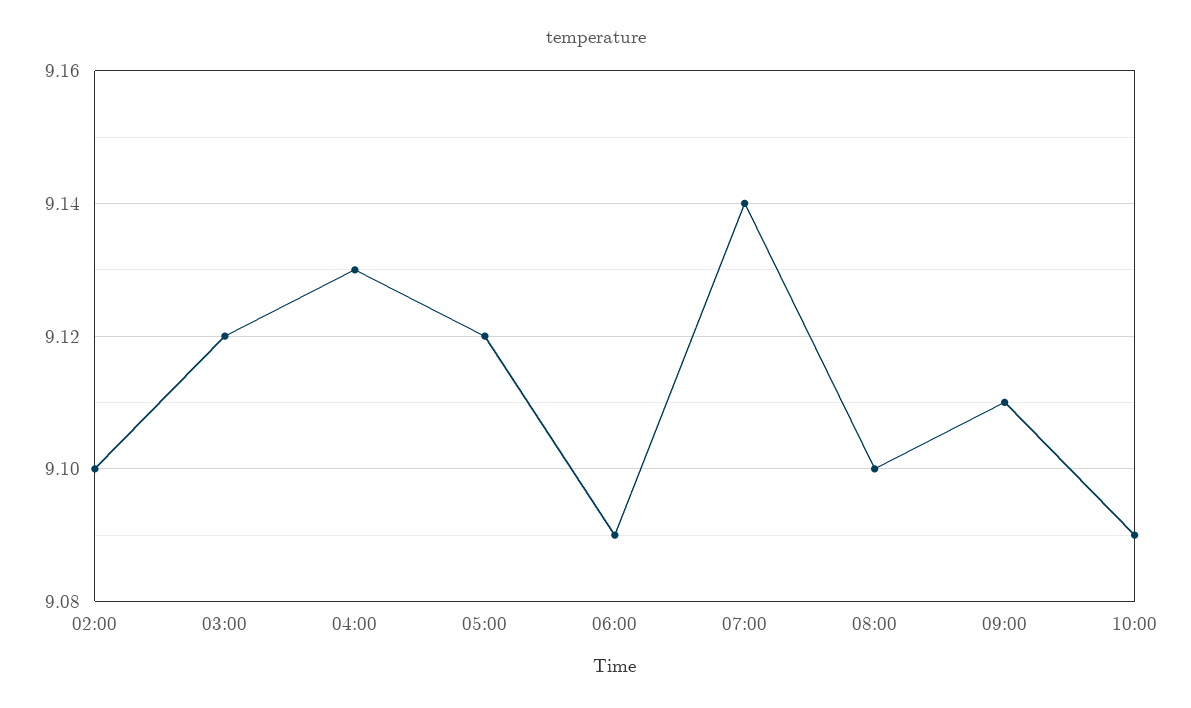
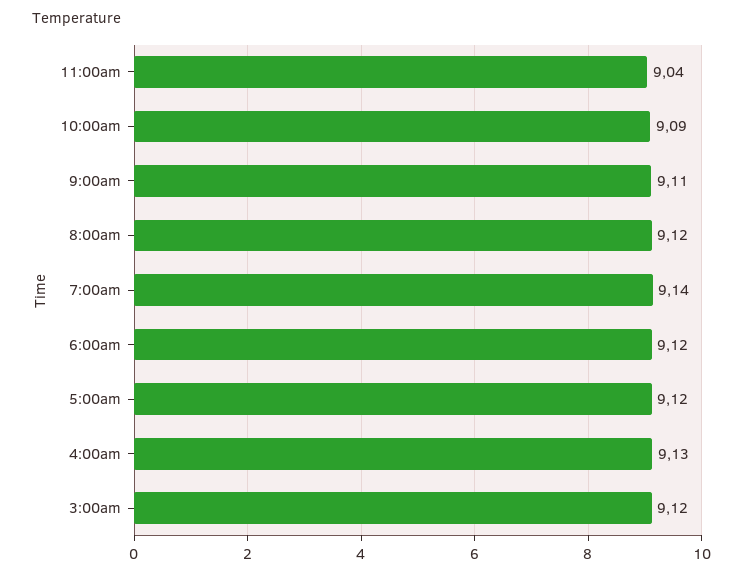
02:00: 9.1 -> none
06:00: 9.09 -> 9.12
08:00: 9.1 -> 9.12
11:00am: none -> 9.04

